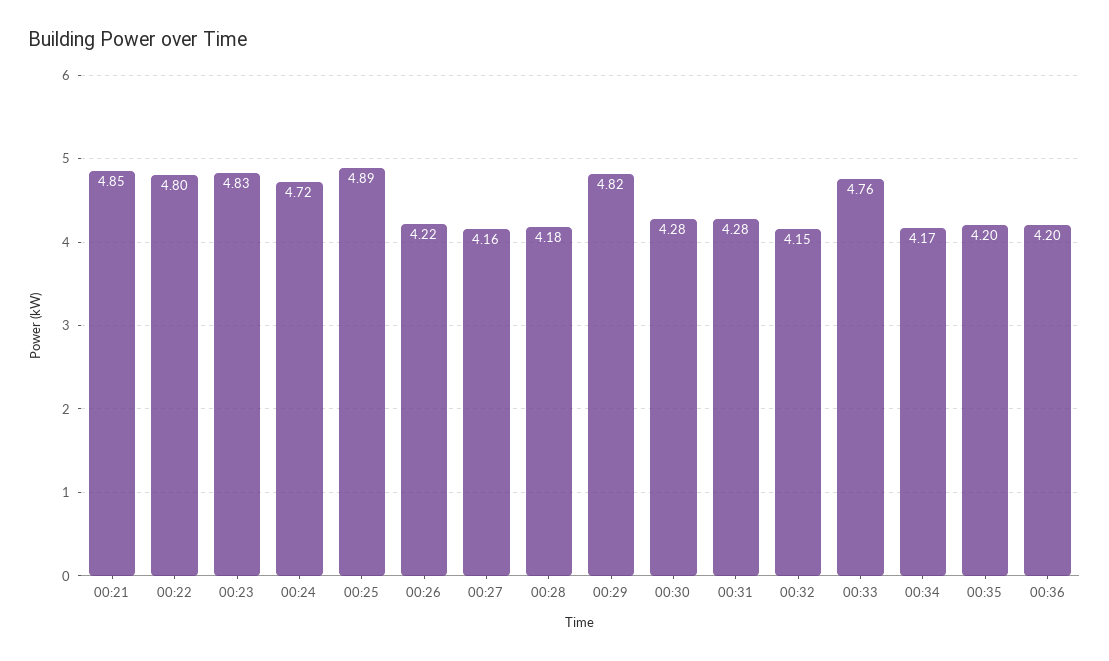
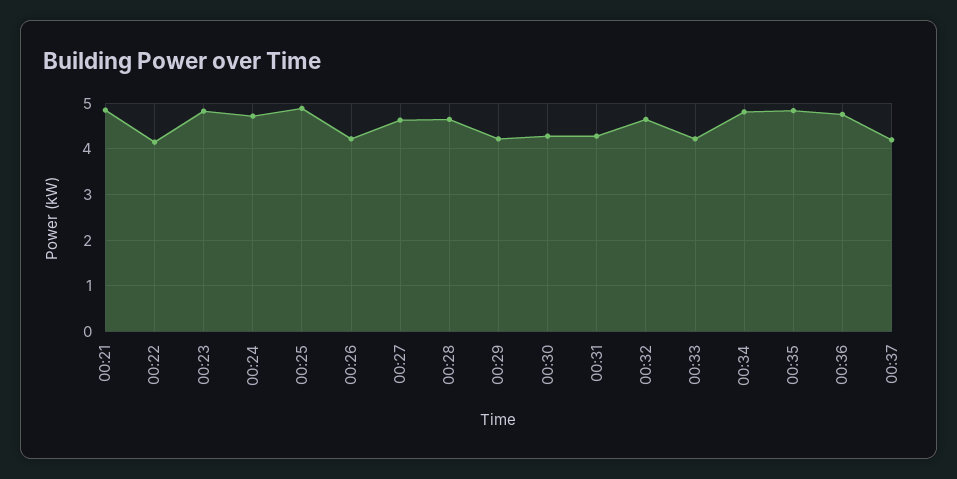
00:22: 4.8 -> 4.2
00:27: 4.16 -> 4.6
00:28: 4.18 -> 4.6
00:29: 4.82 -> 4.2
00:32: 4.15 -> 4.6
00:33: 4.76 -> 4.2
00:34: 4.17 -> 4.8
00:35: 4.2 -> 4.8
00:36: 4.2 -> 4.8
00:37: none -> 4.2

